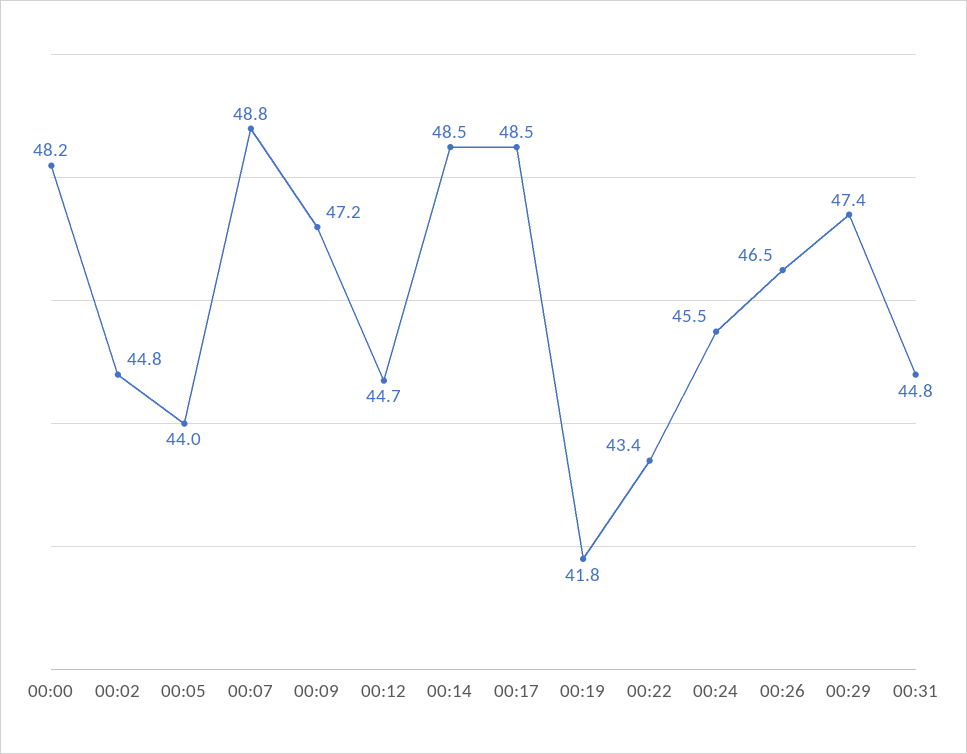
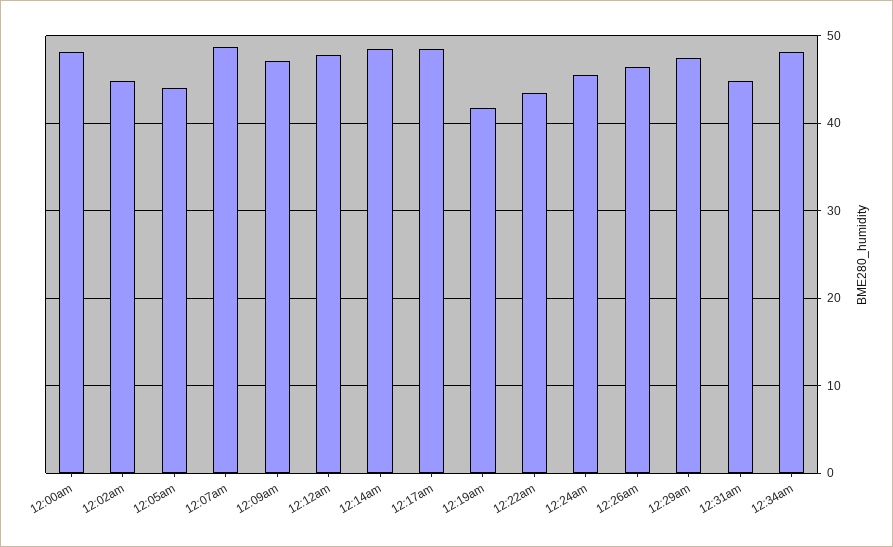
00:12: 44.7 -> 48
12:34am: none -> 48

